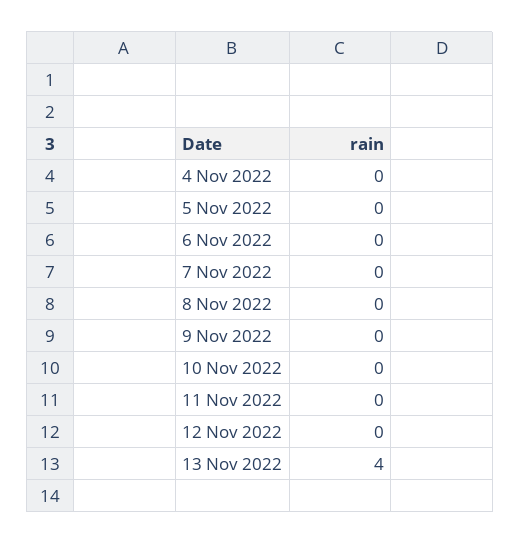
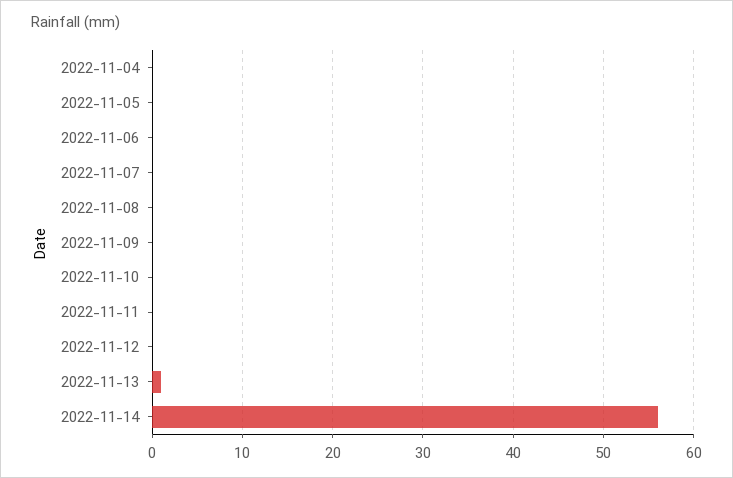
13 Nov 2022: 4 -> 1
2022-11-14: none -> 56

